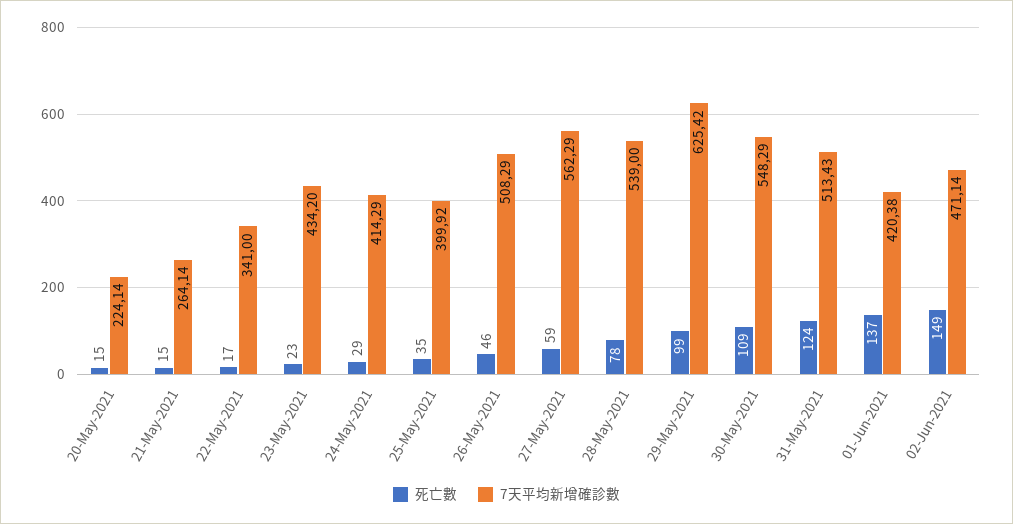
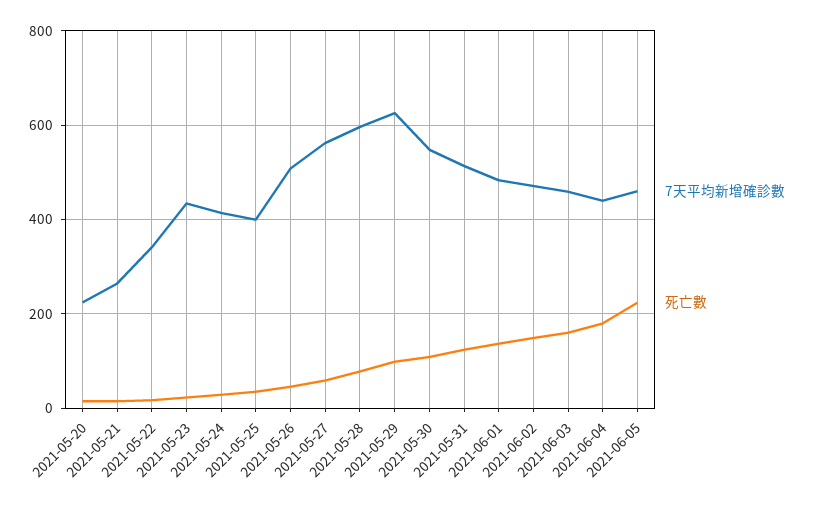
7天平均新增確診數, 28-May-2021: 539 -> 600
7天平均新增確診數, 01-Jun-2021: 420.38 -> 480
7天平均新增確診數, 2021-06-03: none -> 460
死亡數, 2021-06-03: none -> 160
7天平均新增確診數, 2021-06-04: none -> 440
死亡數, 2021-06-04: none -> 180
7天平均新增確診數, 2021-06-05: none -> 460
死亡數, 2021-06-05: none -> 220

